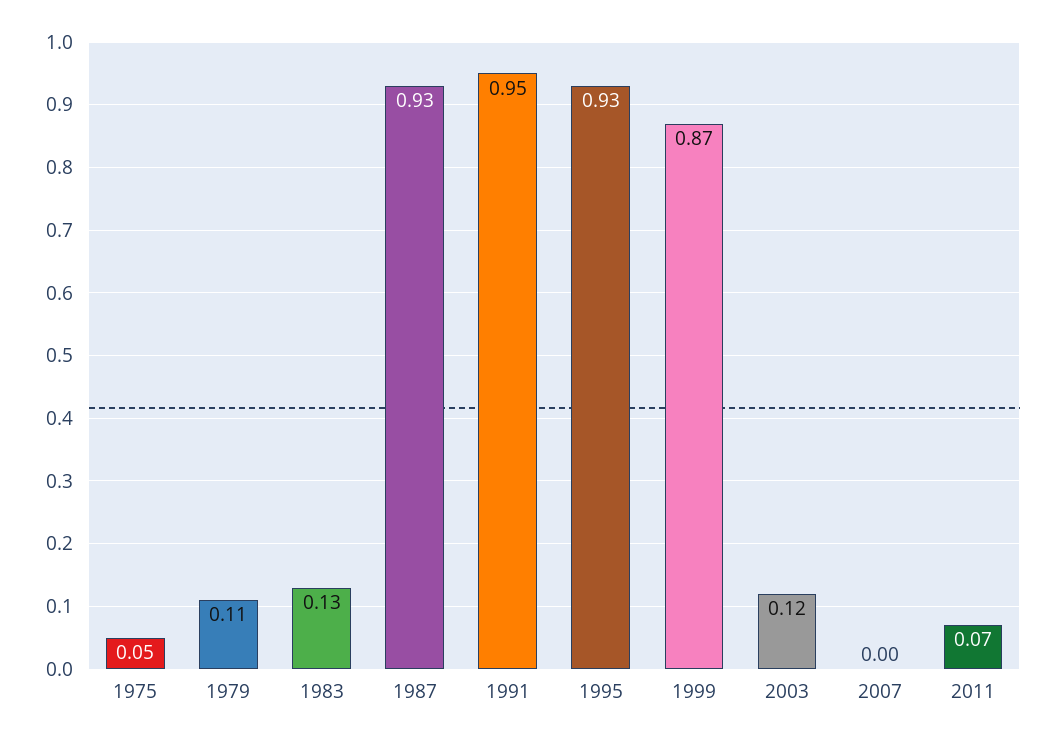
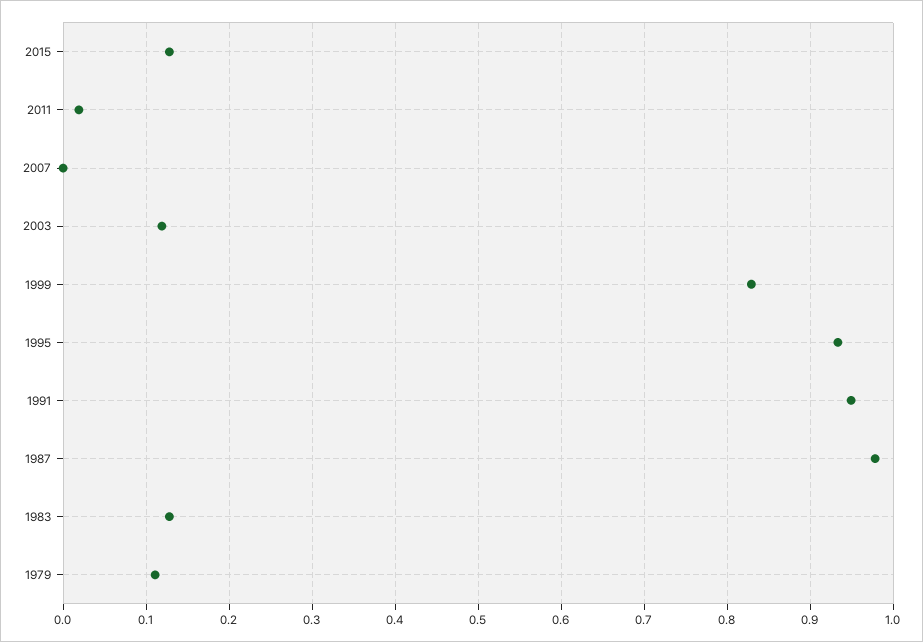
1975: 0.05 -> none
1987: 0.93 -> 0.98
1999: 0.87 -> 0.83
2011: 0.07 -> 0.02
2015: none -> 0.13

